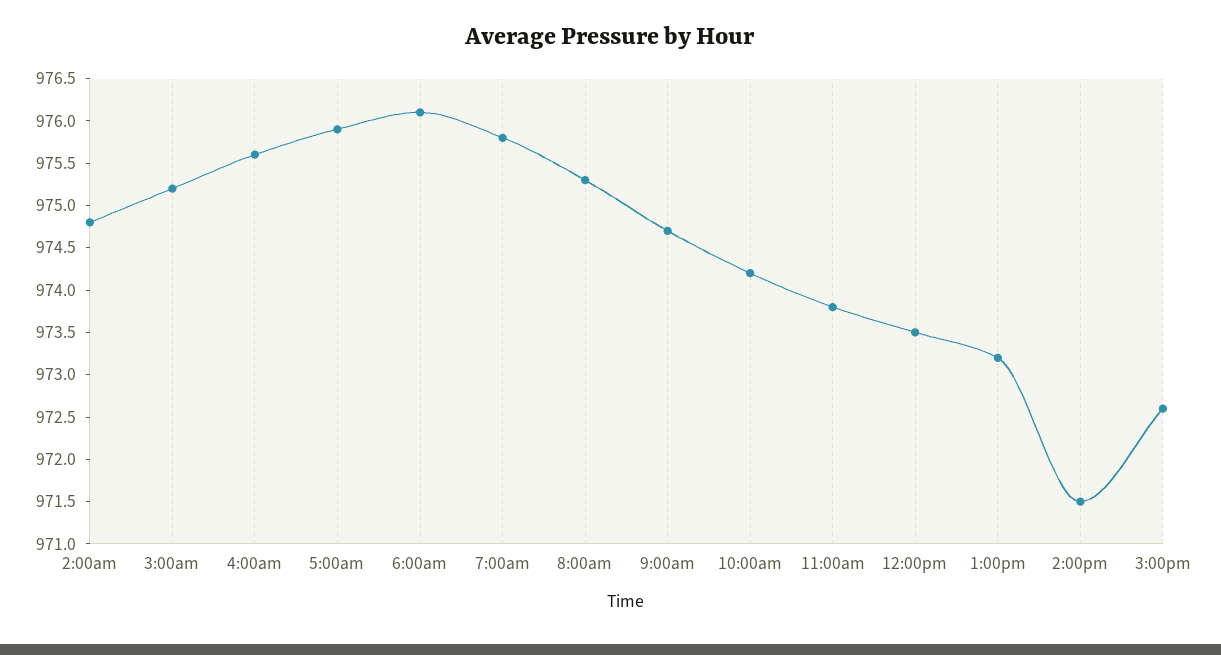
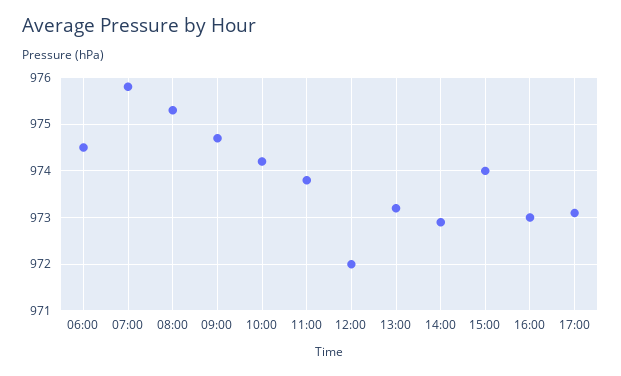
2:00am: 974.8 -> none
3:00am: 975.2 -> none
4:00am: 975.6 -> none
5:00am: 975.9 -> none
6:00am: 976.1 -> 974.5
12:00pm: 973.5 -> 972
2:00pm: 971.5 -> 973
3:00pm: 972.6 -> 974
16:00: none -> 973
17:00: none -> 973

